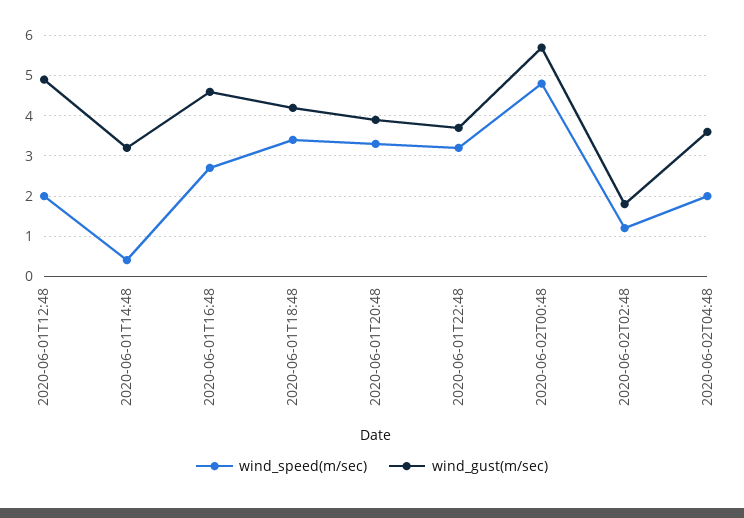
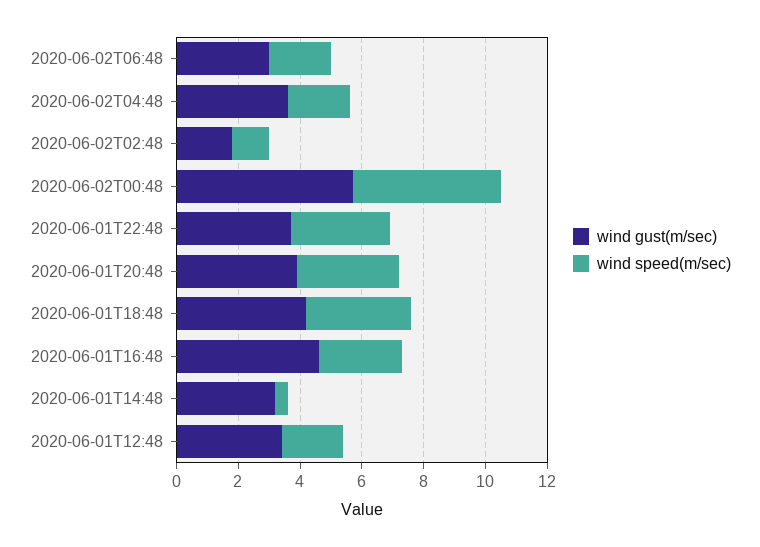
wind_gust(m/sec), 2020-06-01T12:48: 5 -> 3.5
wind_gust(m/sec), 2020-06-02T06:48: none -> 3
wind_speed(m/sec), 2020-06-02T06:48: none -> 2

